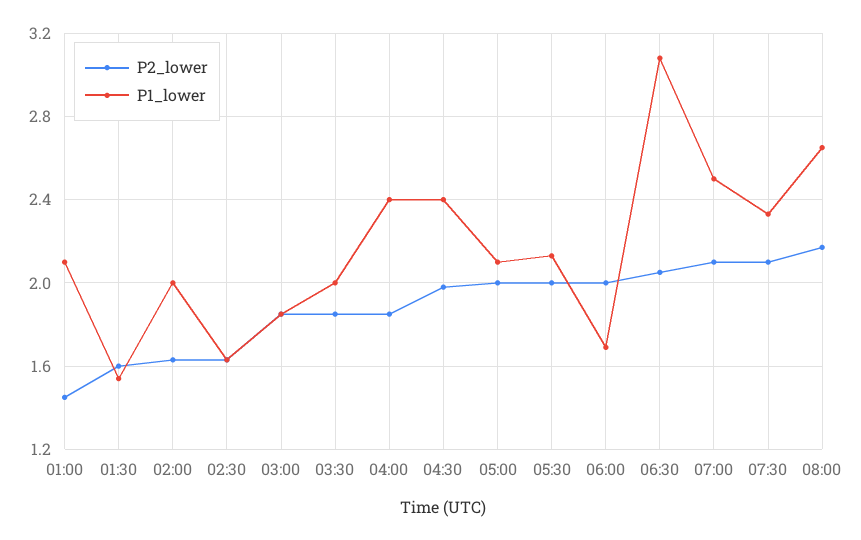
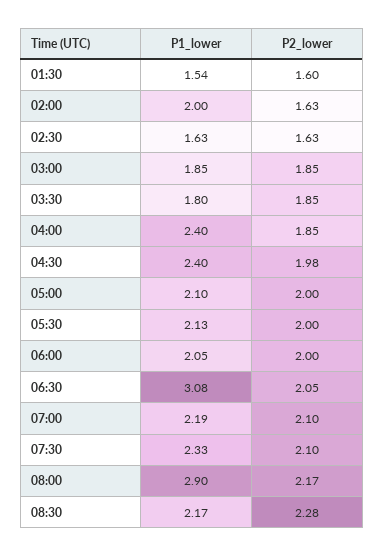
P2_lower, 01:00: 1.45 -> none
P1_lower, 01:00: 2.1 -> none
P1_lower, 03:30: 2 -> 1.8
P1_lower, 06:00: 1.7 -> 2.05
P1_lower, 07:00: 2.5 -> 2.19
P1_lower, 08:00: 2.65 -> 2.9
P1_lower, 08:30: none -> 2.17
P2_lower, 08:30: none -> 2.28

